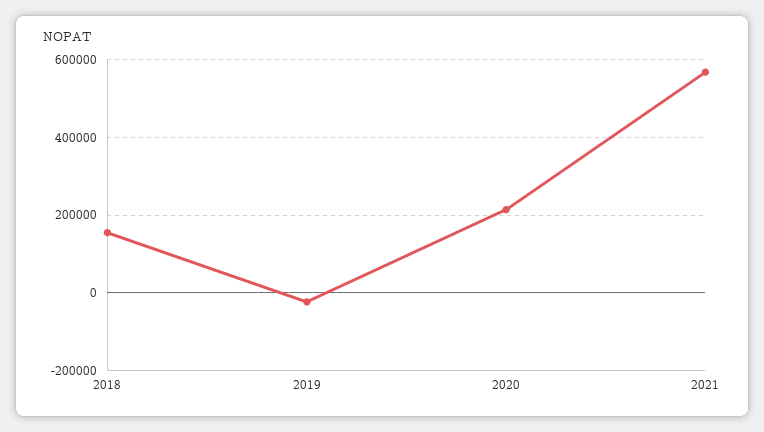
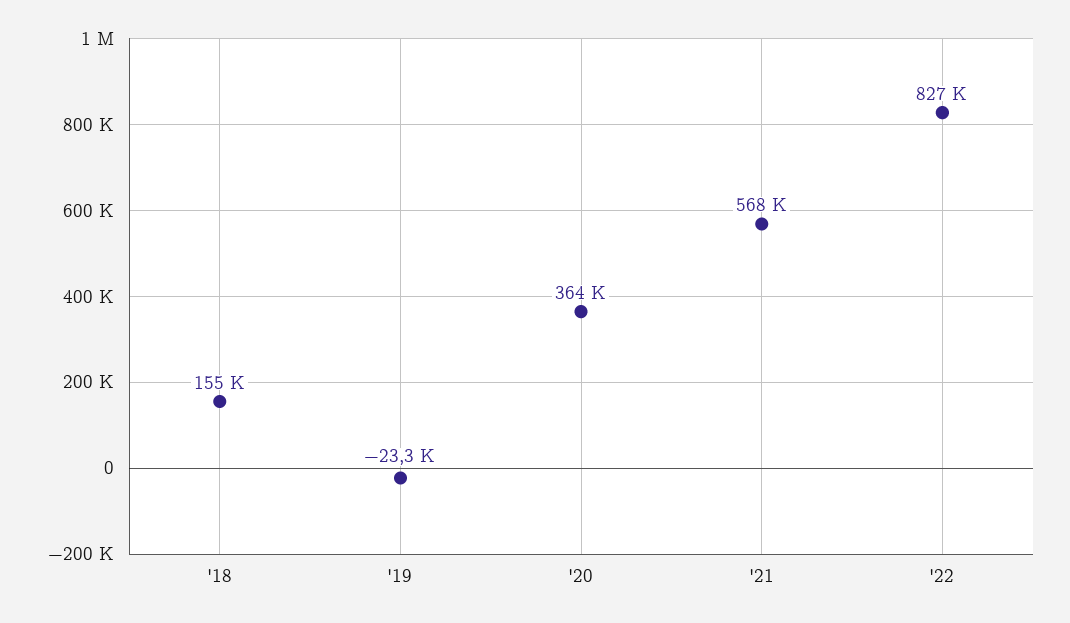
2020: 220000 -> 364000
'22: none -> 827000

